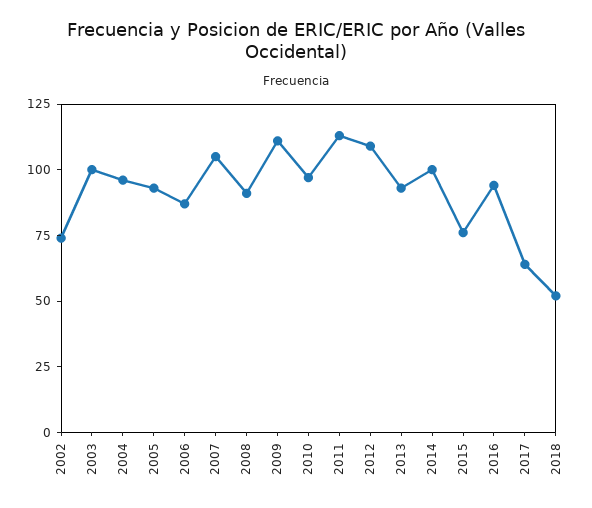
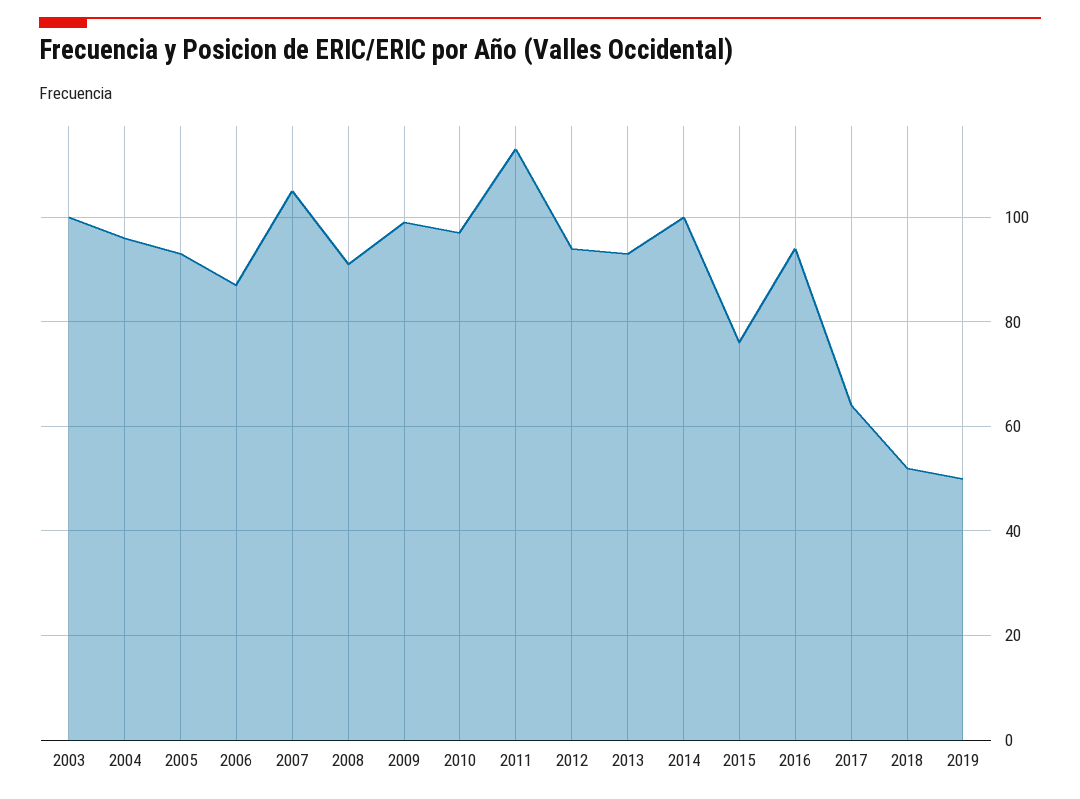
2002: 75 -> none
2009: 110 -> 100
2012: 110 -> 95
2019: none -> 50

